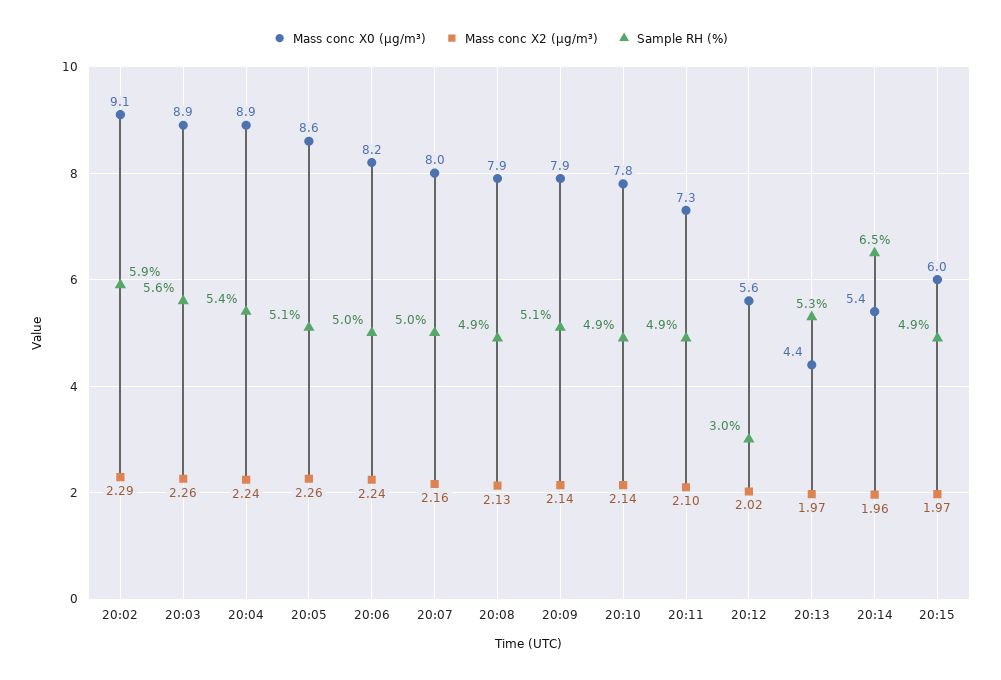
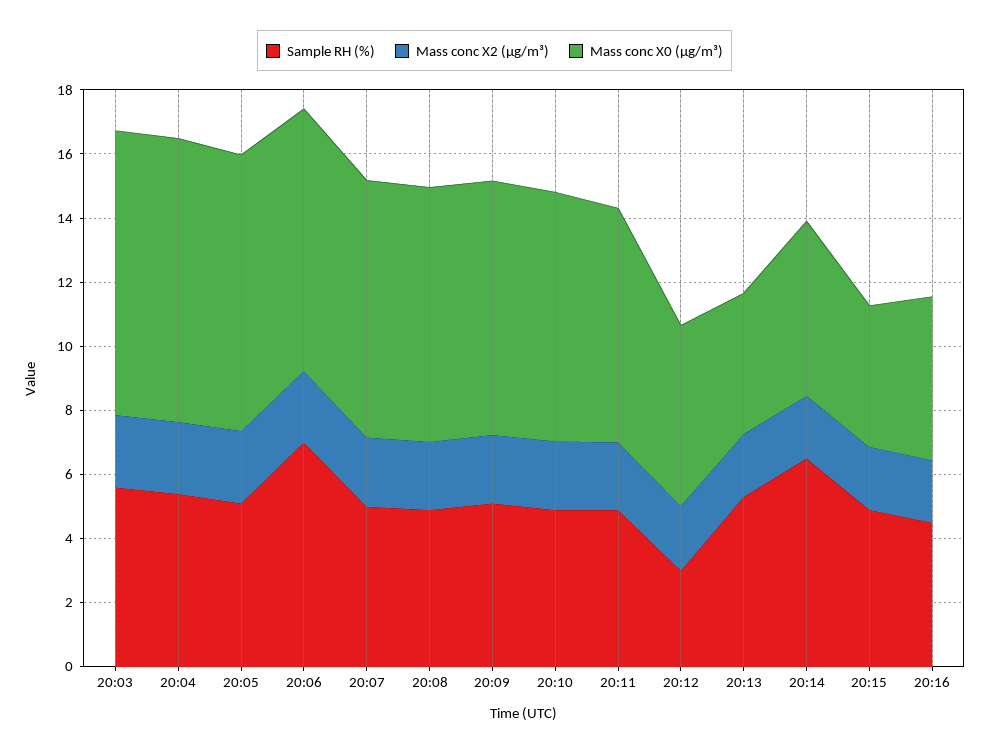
Mass conc X0 (μg/m³), 20:02: 9.1 -> none
Mass conc X2 (μg/m³), 20:02: 2.29 -> none
Sample RH (%), 20:02: 5.9 -> none
Sample RH (%), 20:06: 5 -> 7
Mass conc X0 (μg/m³), 20:15: 6 -> 4.5
Sample RH (%), 20:16: none -> 4.5
Mass conc X2 (μg/m³), 20:16: none -> 2
Mass conc X0 (μg/m³), 20:16: none -> 5

